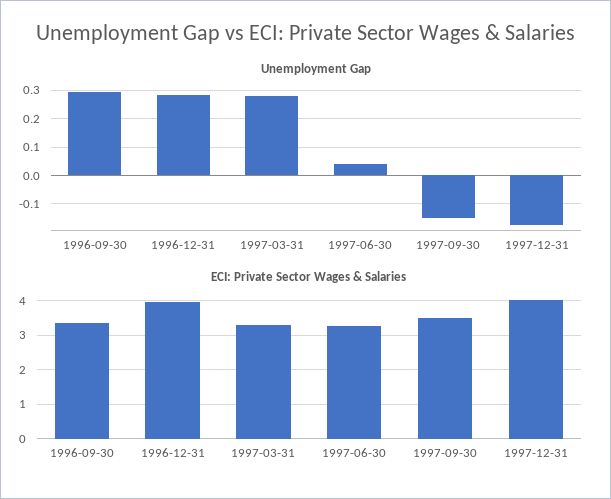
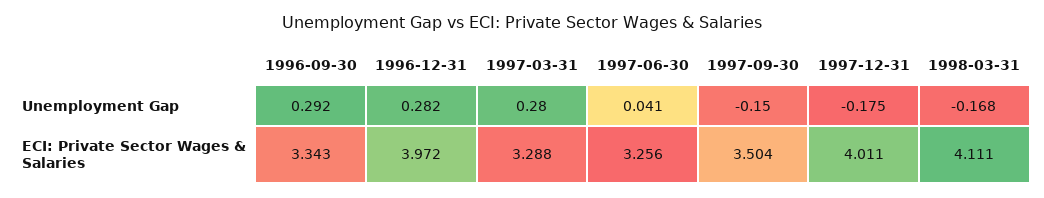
Unemployment Gap, 1998-03-31: none -> -0.168
ECI: Private Sector Wages & Salaries, 1998-03-31: none -> 4.111

